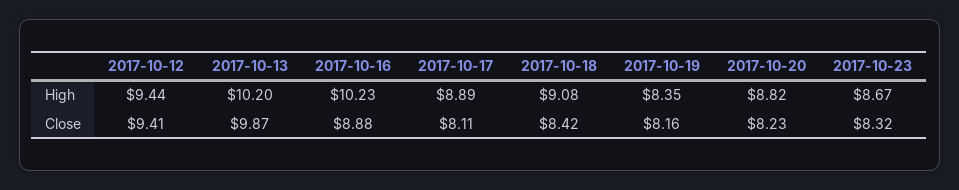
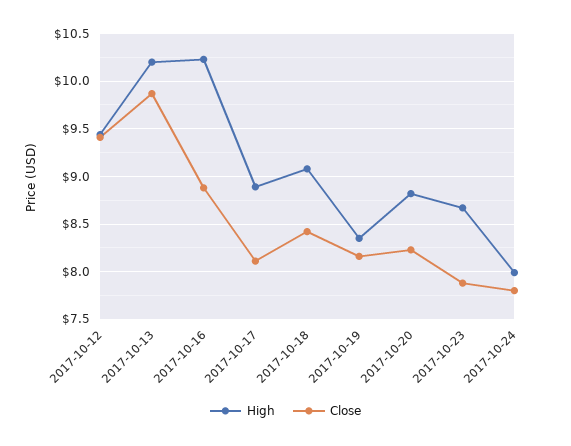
Close, 2017-10-23: 8.32 -> 7.9
High, 2017-10-24: none -> 8
Close, 2017-10-24: none -> 7.8

